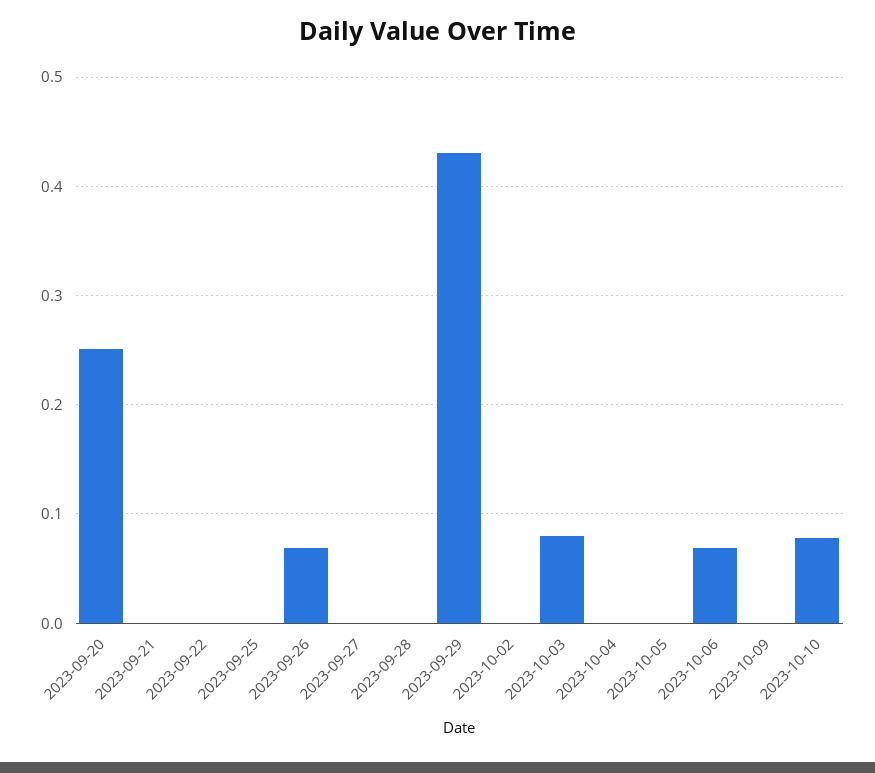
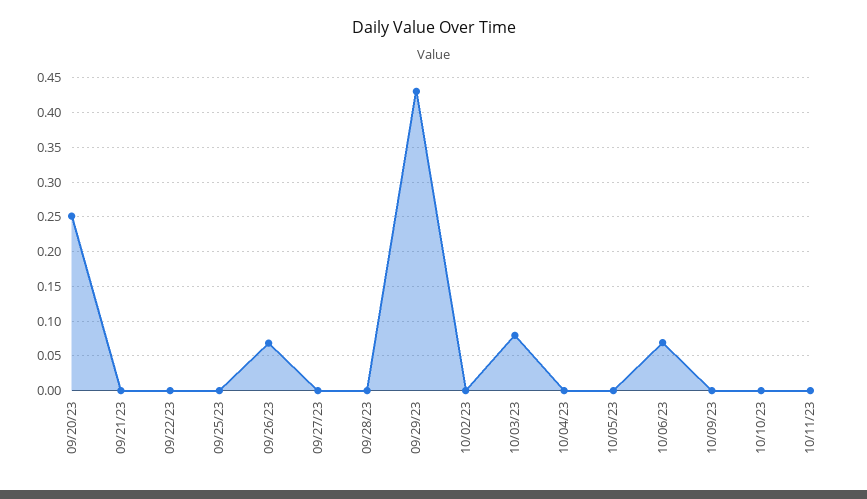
2023-10-10: 0.08 -> 0
10/11/23: none -> 0

